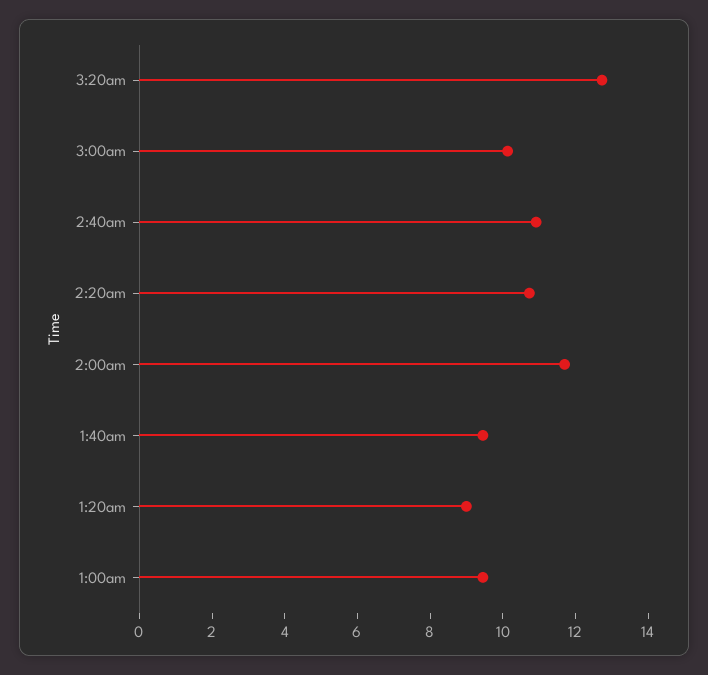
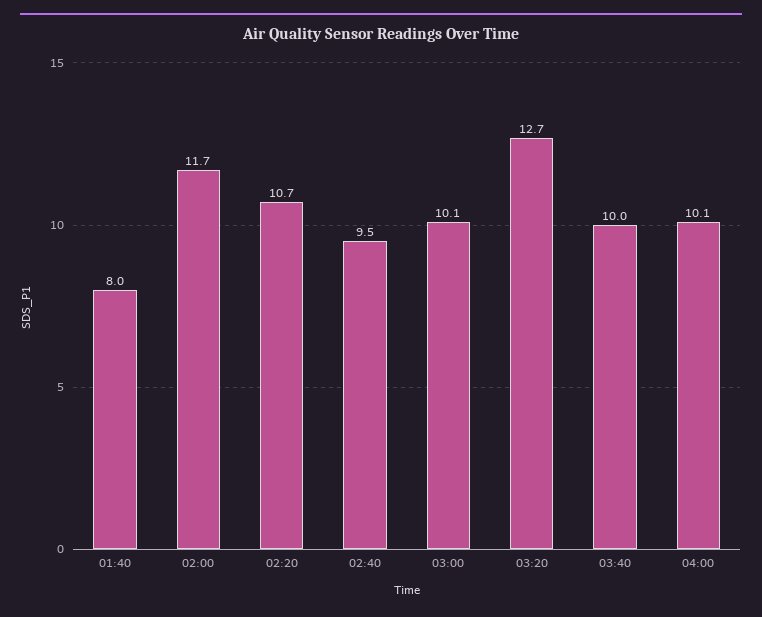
2:40am: 11 -> 9.5
1:40am: 9.5 -> 8
1:20am: 9 -> none
1:00am: 9.5 -> none
03:40: none -> 10
04:00: none -> 10.1

